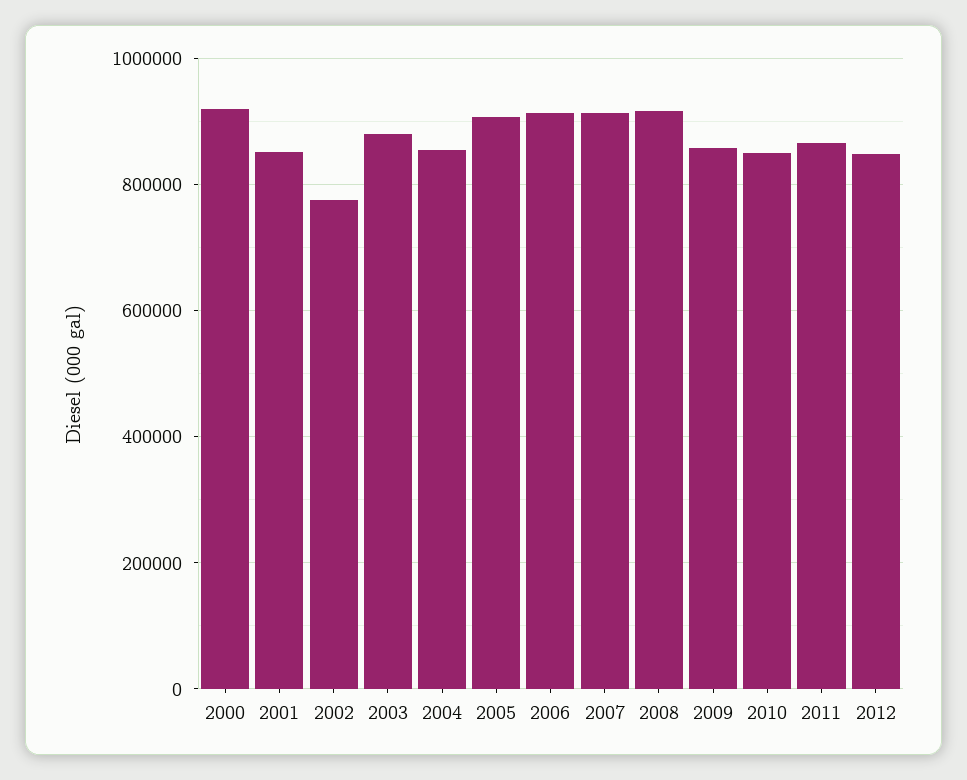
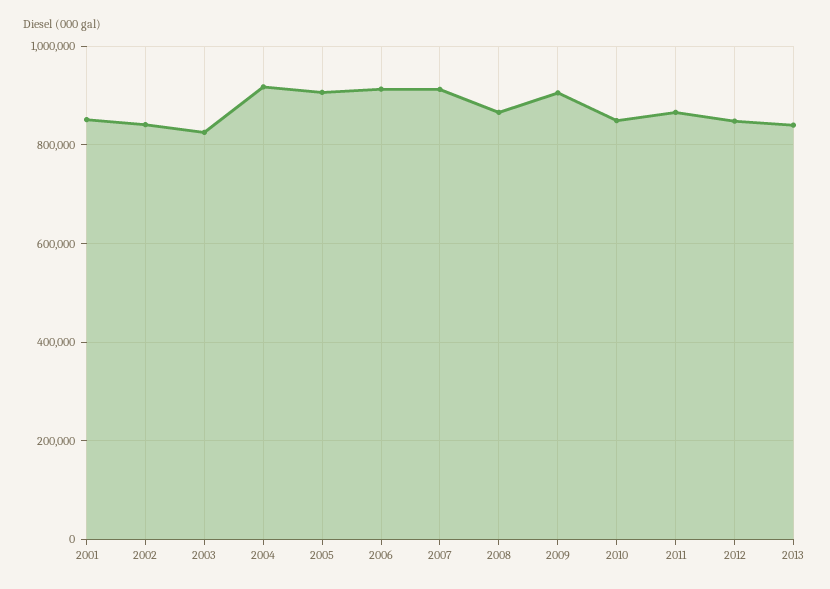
2000: 920000 -> none
2002: 780000 -> 840000
2003: 880000 -> 820000
2004: 860000 -> 920000
2008: 920000 -> 860000
2009: 860000 -> 900000
2013: none -> 840000

